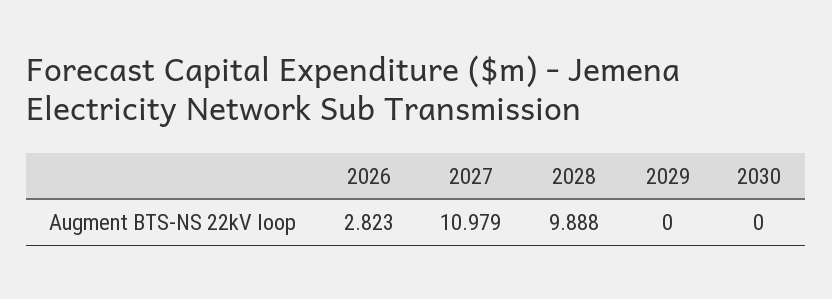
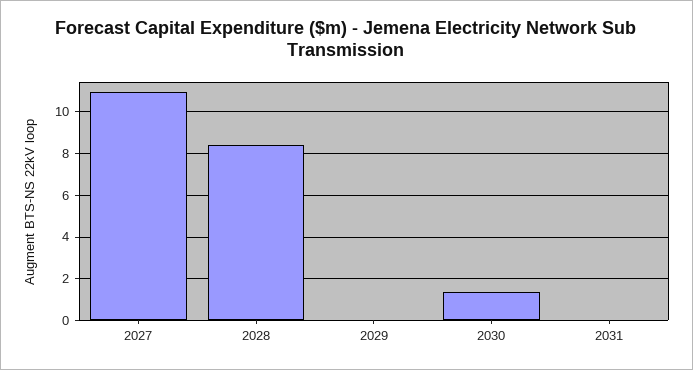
2026: 2.823 -> none
2028: 9.888 -> 8.5
2030: 0 -> 1.5
2031: none -> 0

